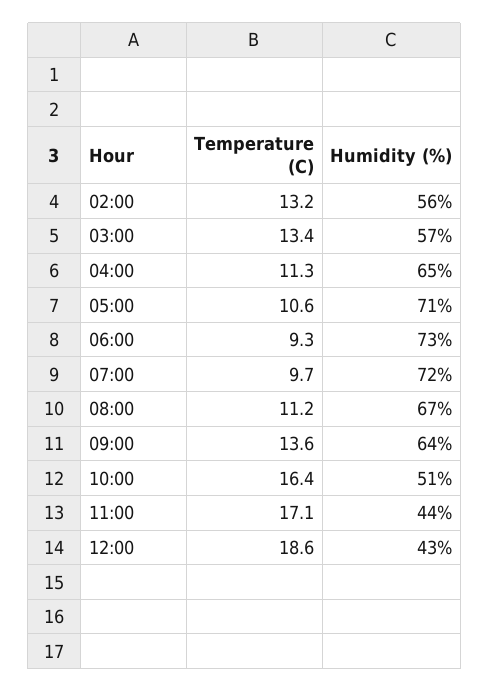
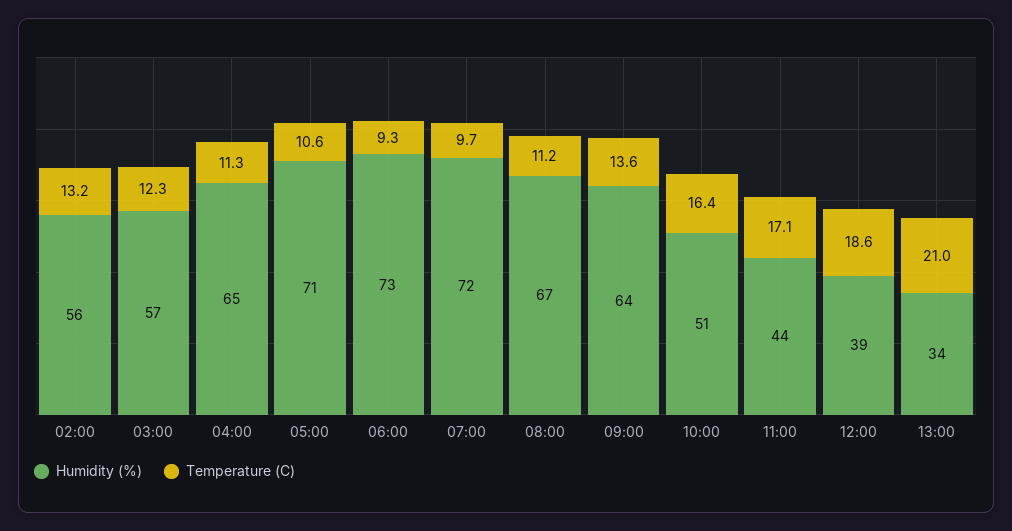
Temperature (C), 03:00: 13.4 -> 12.3
Humidity (%), 12:00: 43 -> 39
Humidity (%), 13:00: none -> 34
Temperature (C), 13:00: none -> 21

